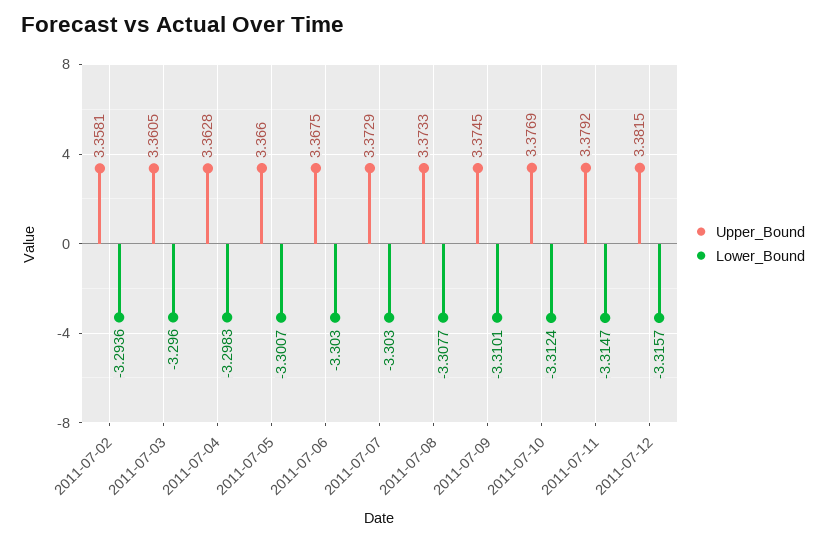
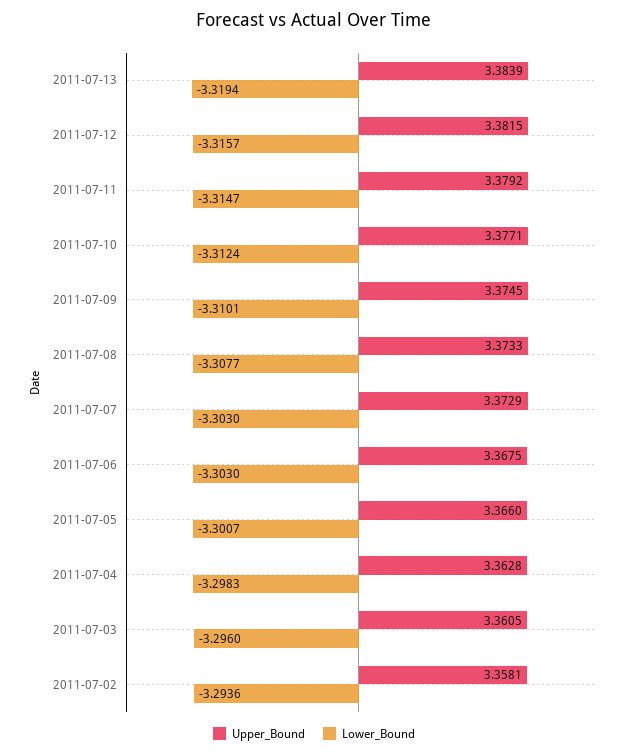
Upper_Bound, 2011-07-10: 3.3769 -> 3.3771
Upper_Bound, 2011-07-13: none -> 3.3839
Lower_Bound, 2011-07-13: none -> -3.3194

